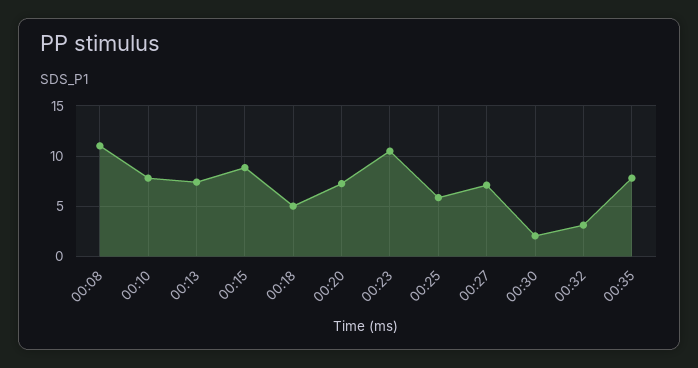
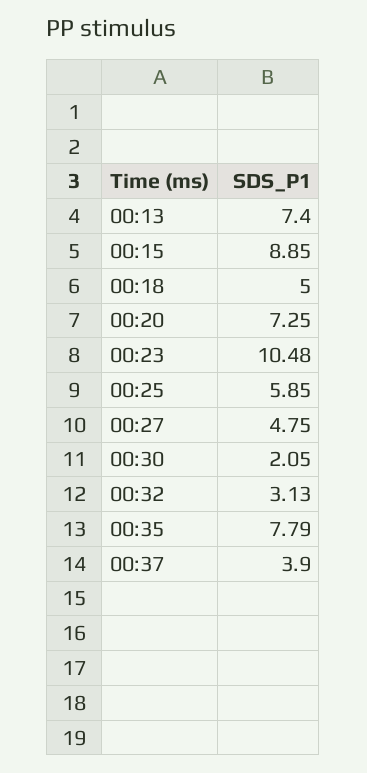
00:08: 11 -> none
00:10: 8 -> none
00:27: 7 -> 4.75
00:37: none -> 3.9

